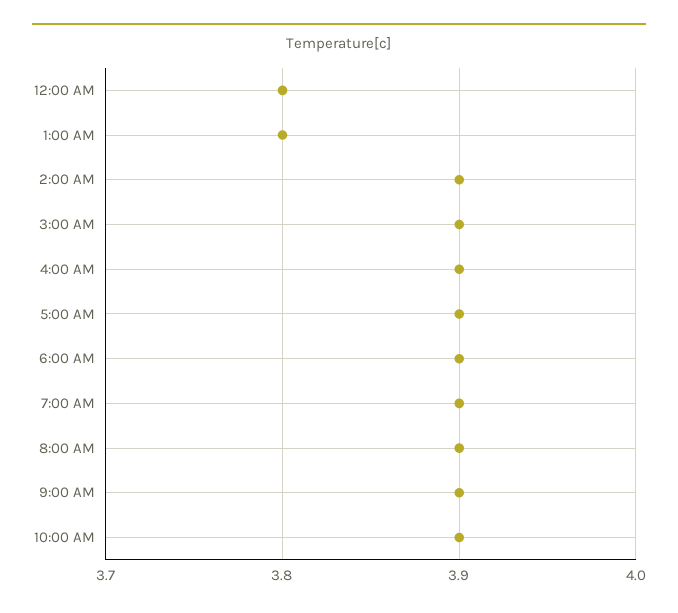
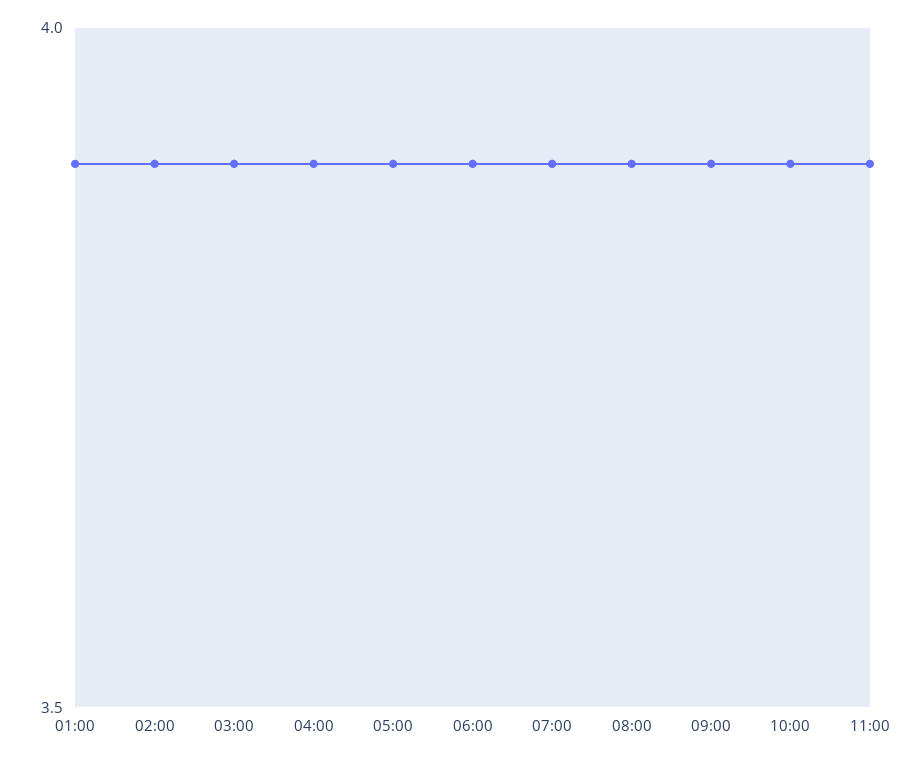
12:00 AM: 3.8 -> none
1:00 AM: 3.8 -> 3.9
11:00: none -> 3.9

